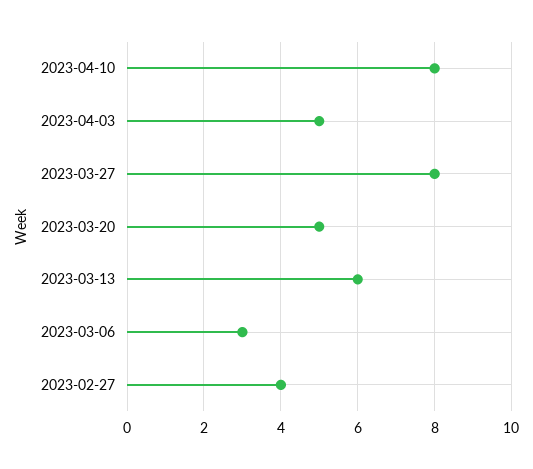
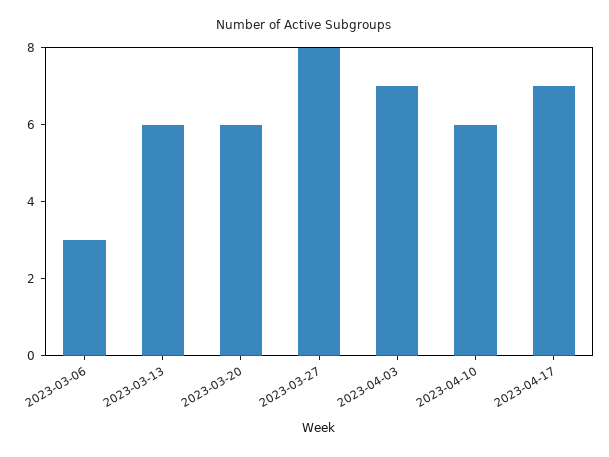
2023-04-10: 8 -> 6
2023-04-03: 5 -> 7
2023-03-20: 5 -> 6
2023-02-27: 4 -> none
2023-04-17: none -> 7

